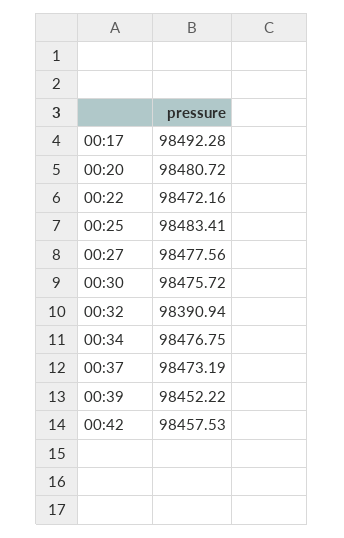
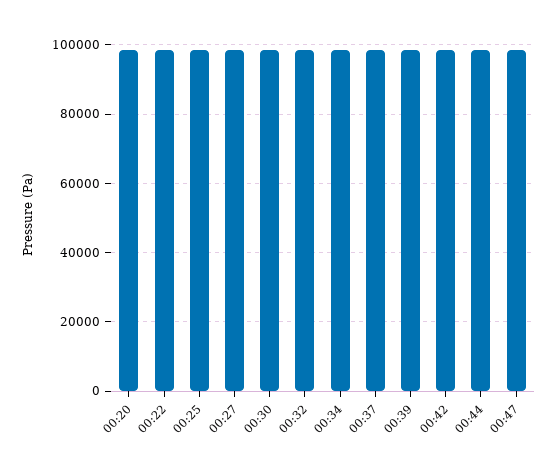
00:17: 98492.28 -> none
00:44: none -> 98000
00:47: none -> 98000

